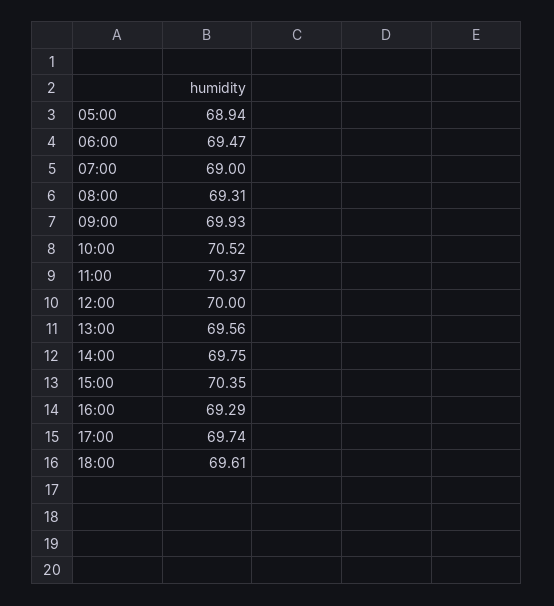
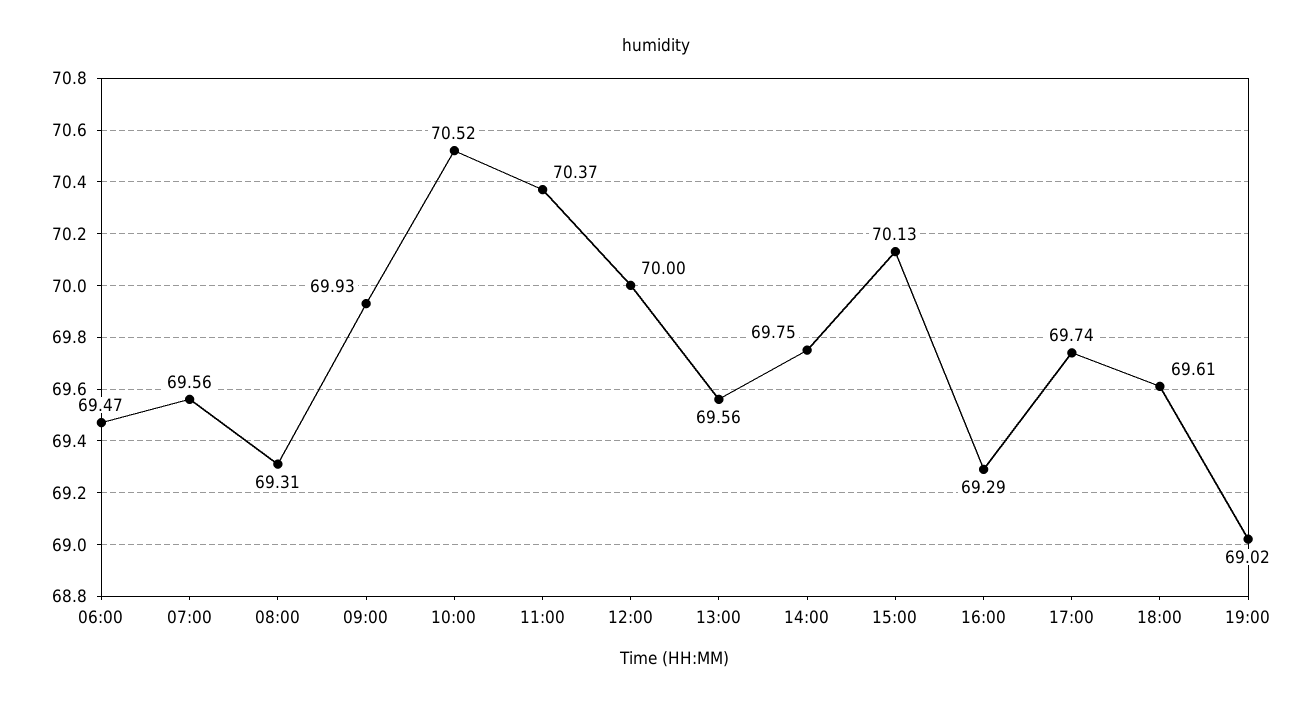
05:00: 68.94 -> none
07:00: 69 -> 69.56
15:00: 70.35 -> 70.13
19:00: none -> 69.02

